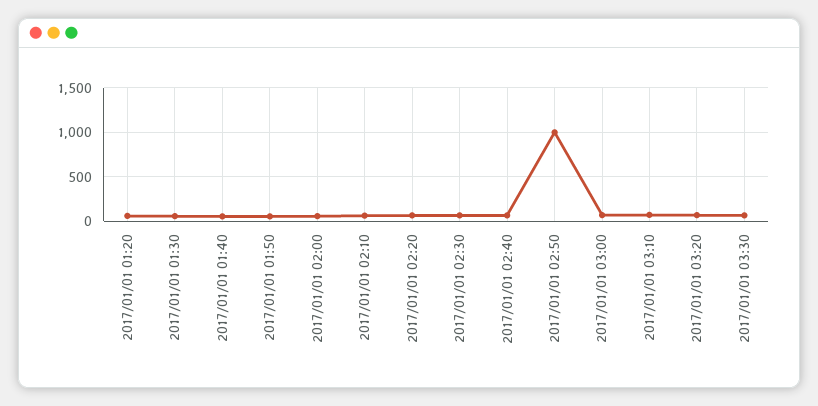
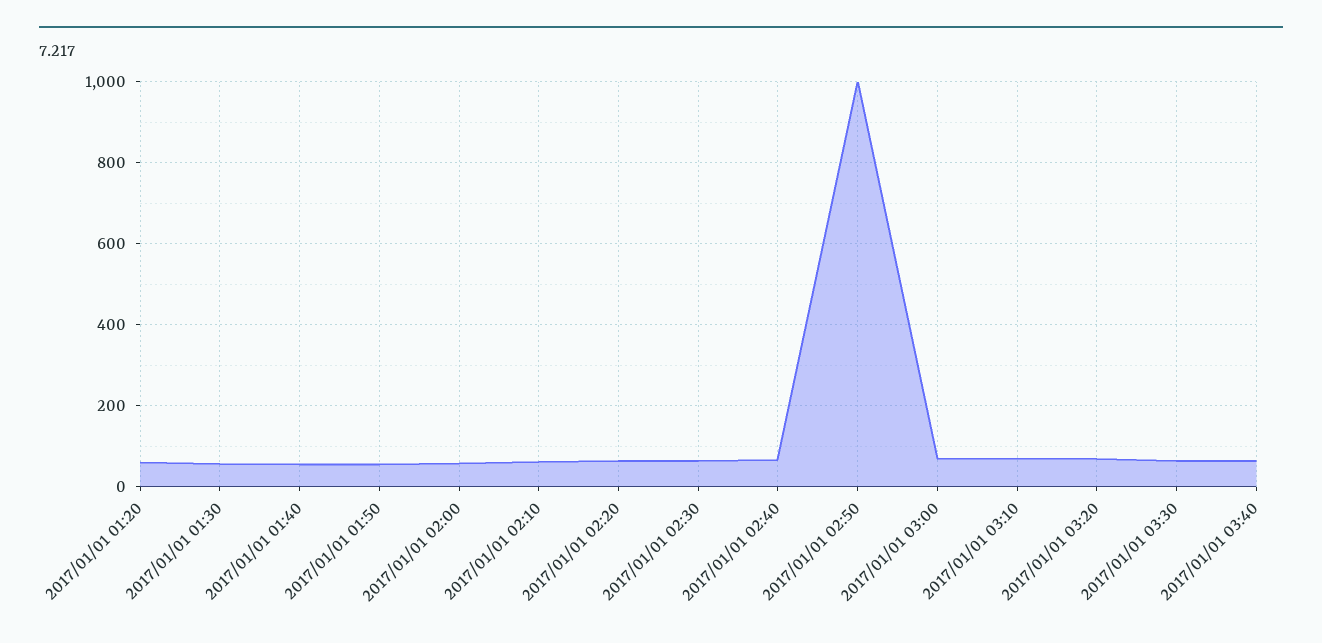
2017/01/01 03:40: none -> 60

